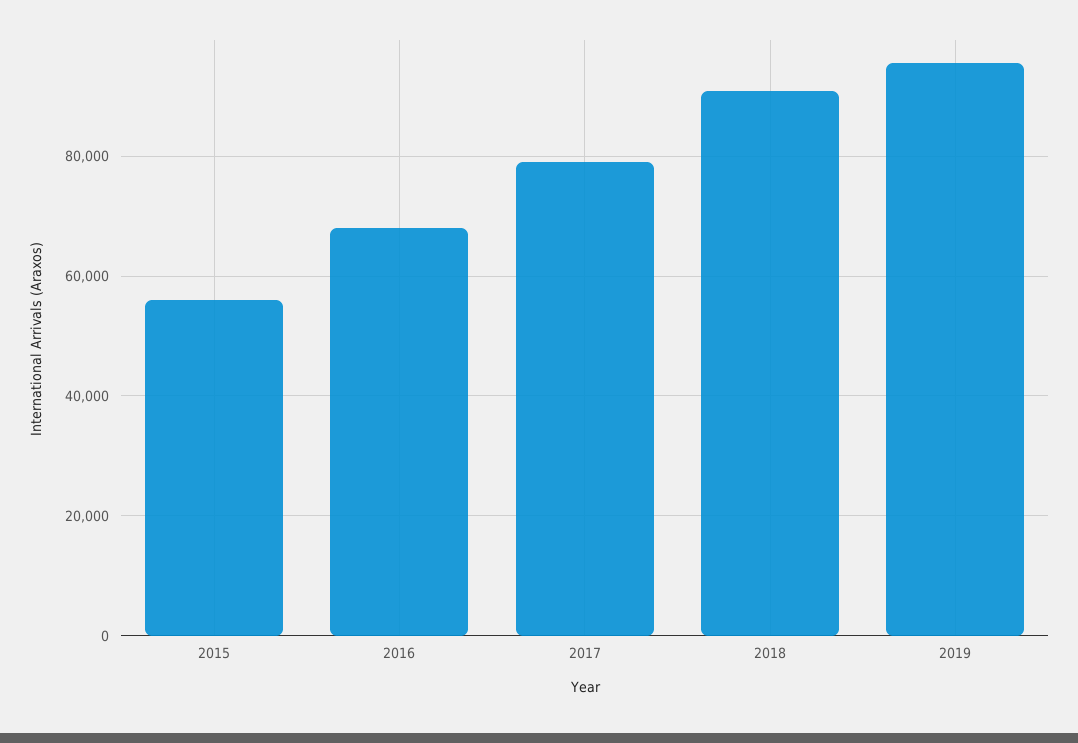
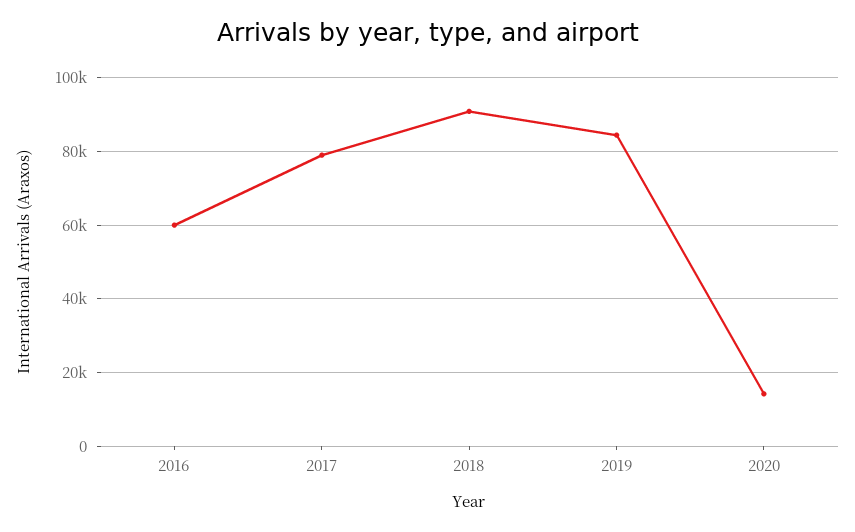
2015: 56000 -> none
2016: 68000 -> 60000
2019: 96000 -> 84000
2020: none -> 14000

